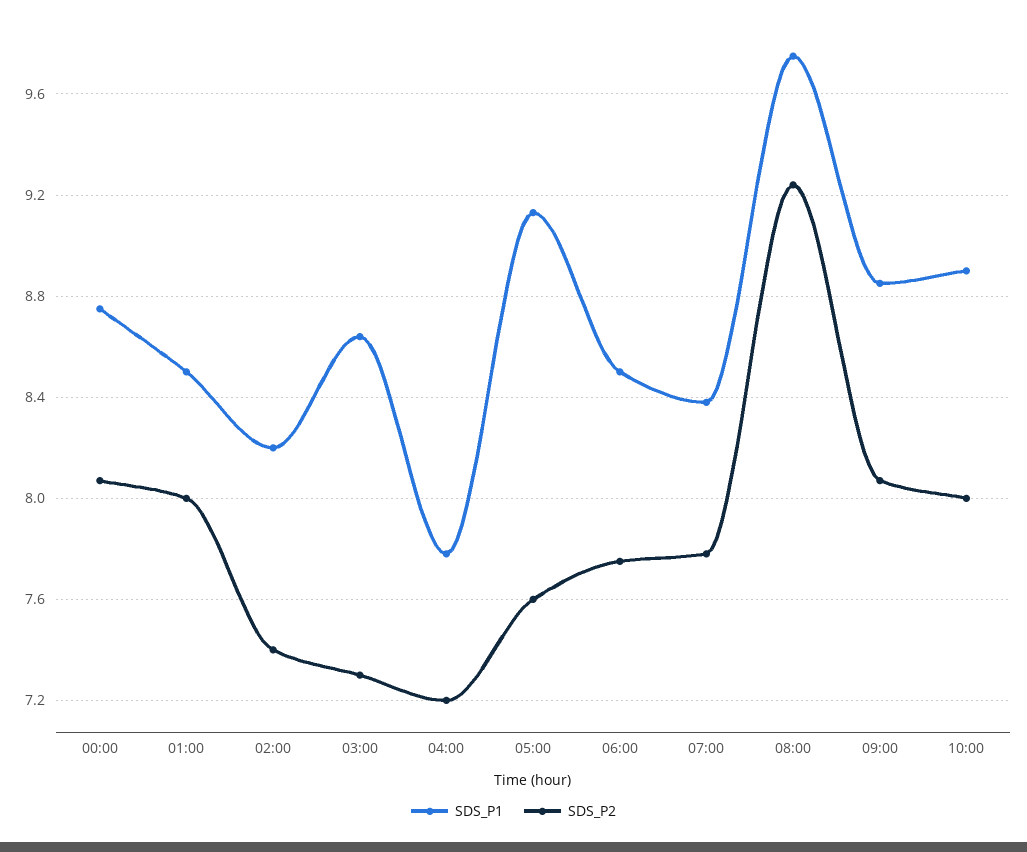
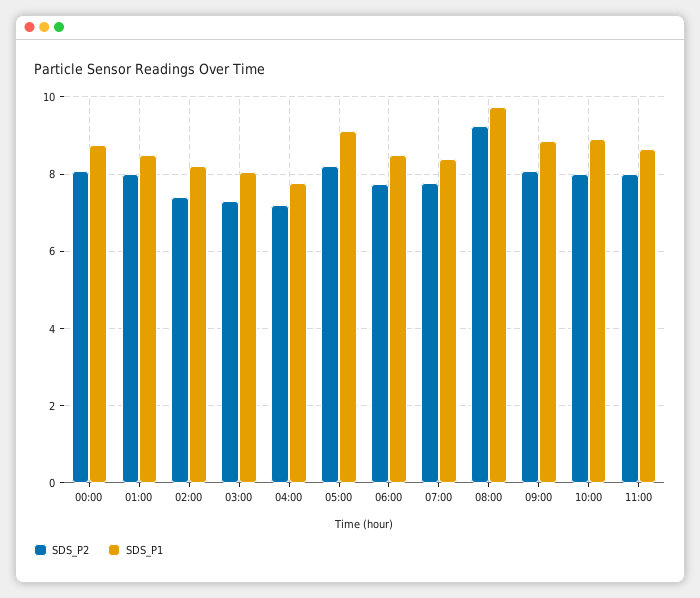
SDS_P1, 03:00: 8.65 -> 8
SDS_P2, 05:00: 7.6 -> 8.2
SDS_P2, 11:00: none -> 8
SDS_P1, 11:00: none -> 8.6

